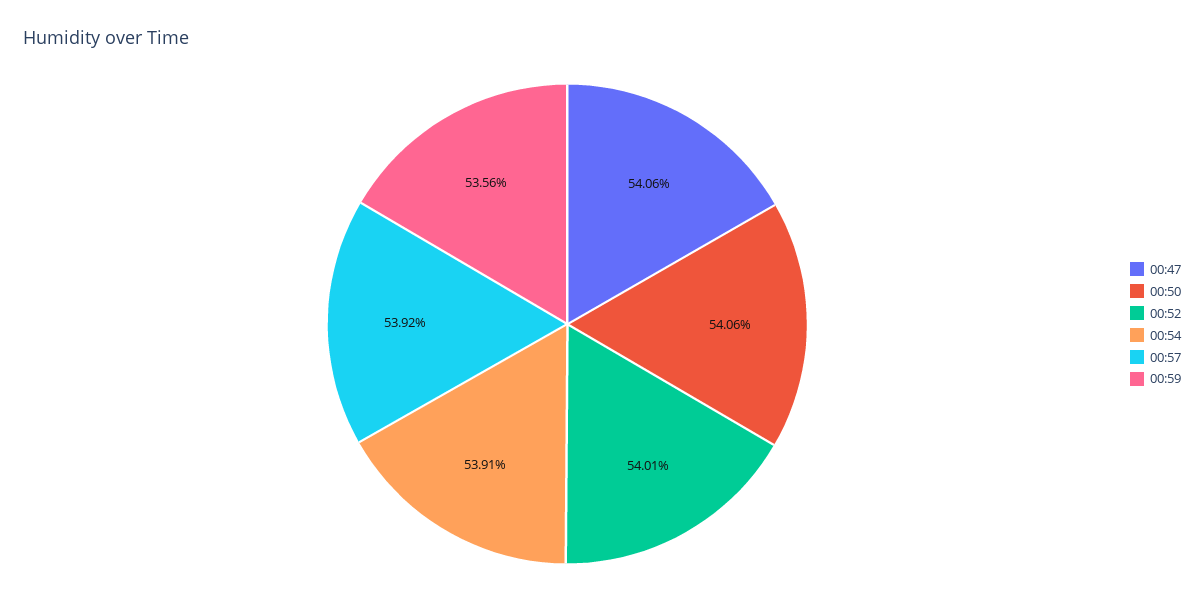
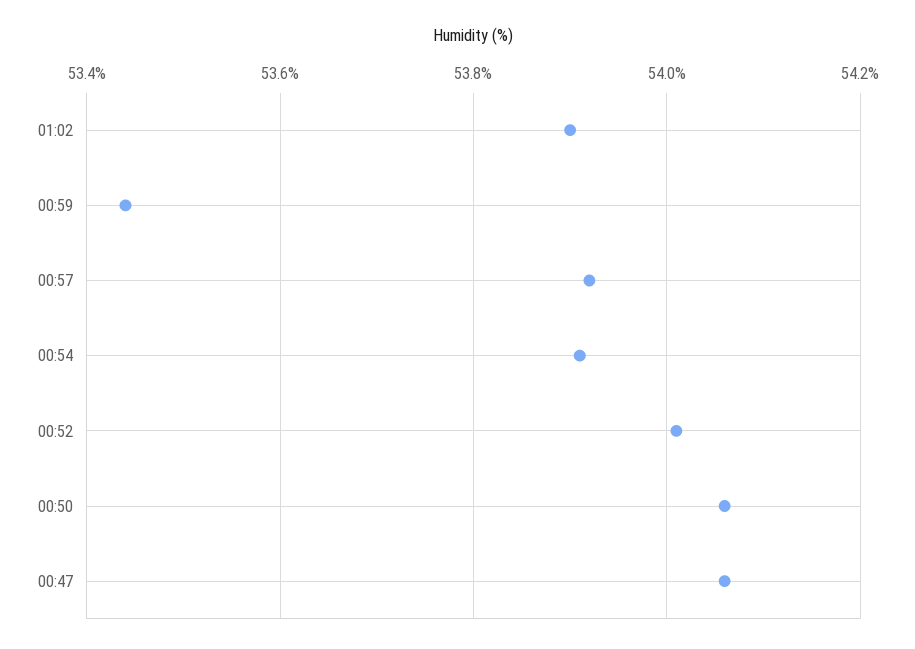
00:59: 53.56 -> 53.45
01:02: none -> 53.9

